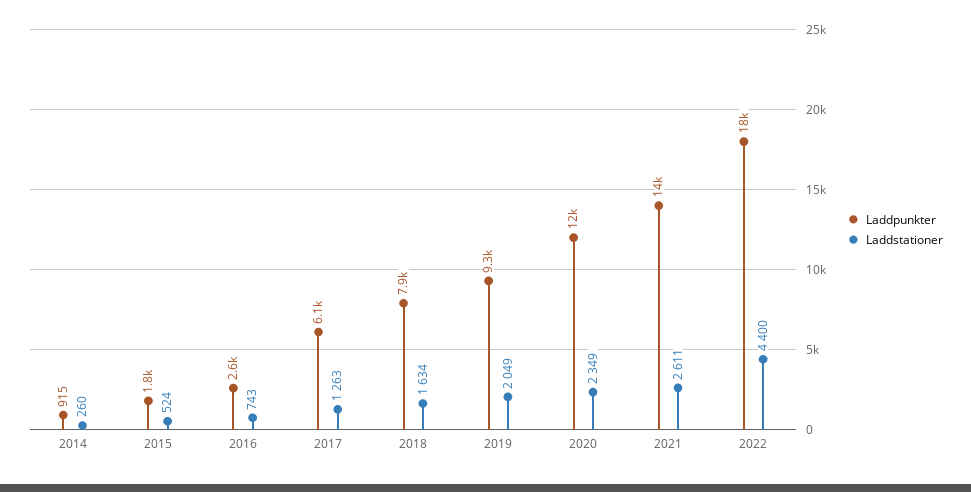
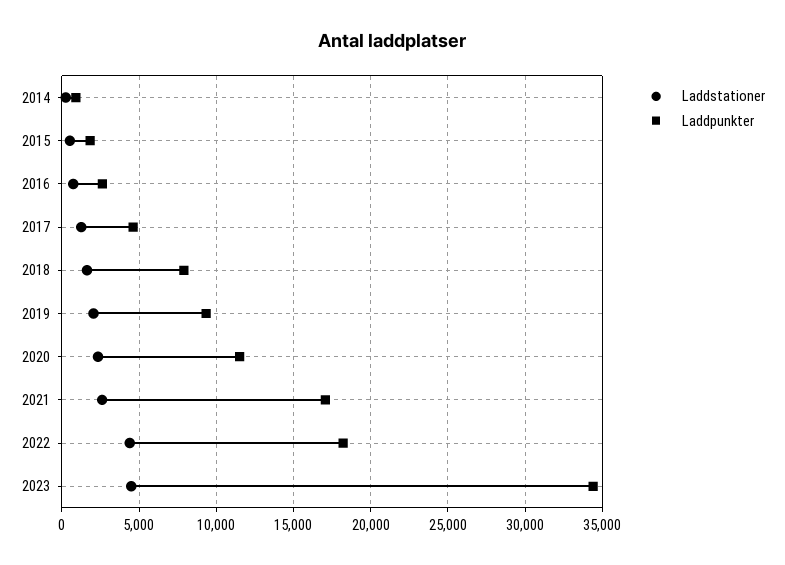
Laddpunkter, 2017: 6100 -> 4500
Laddpunkter, 2021: 14000 -> 17000
Laddstationer, 2023: none -> 4500
Laddpunkter, 2023: none -> 34500

